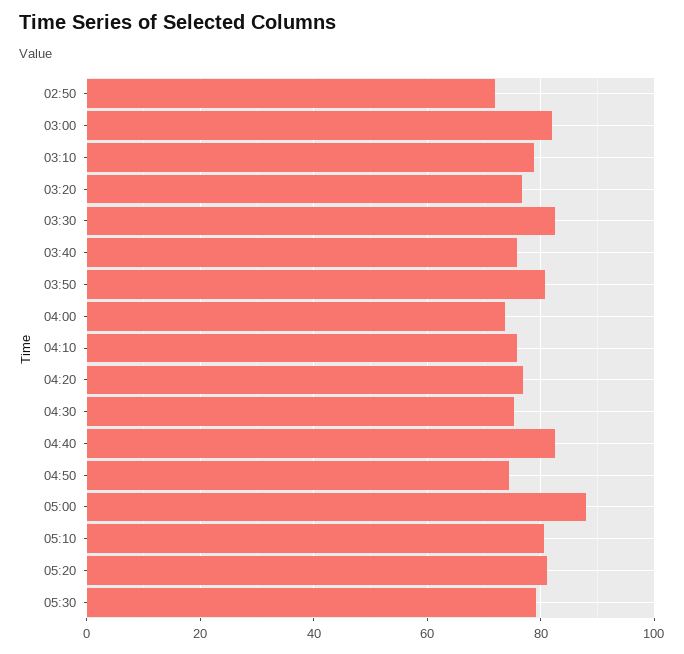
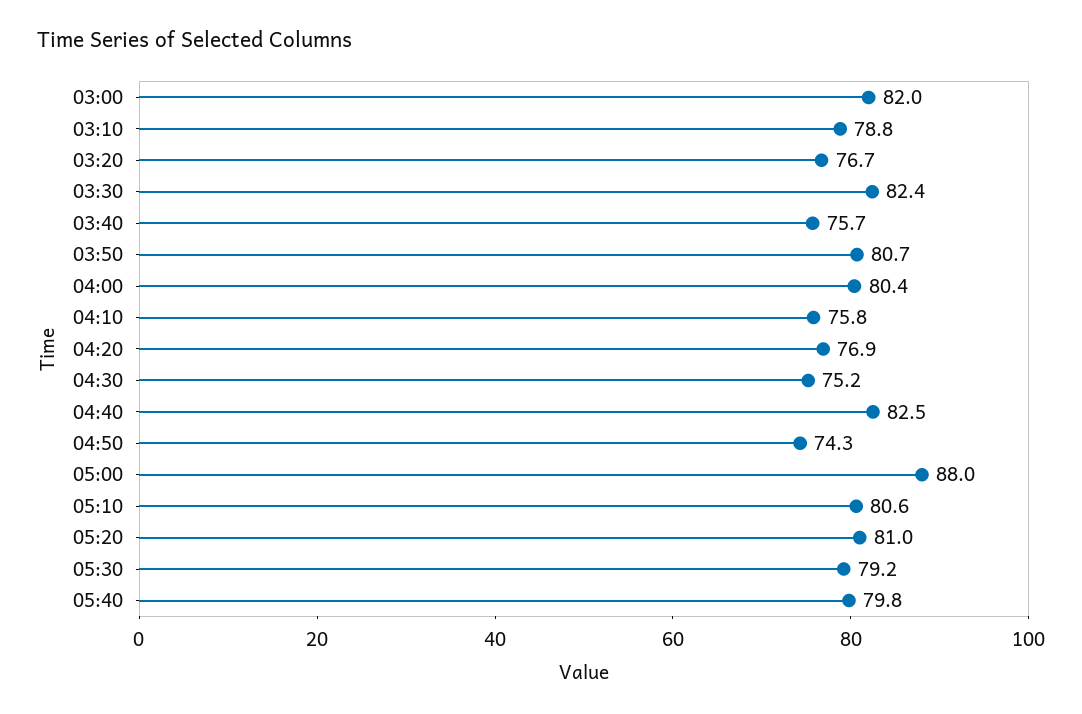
02:50: 72 -> none
04:00: 74 -> 80.4
05:40: none -> 79.8

